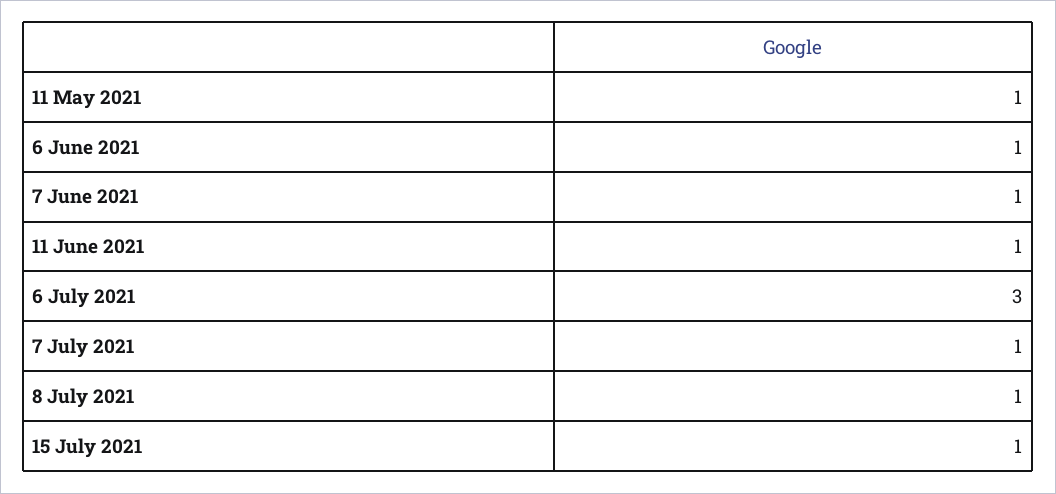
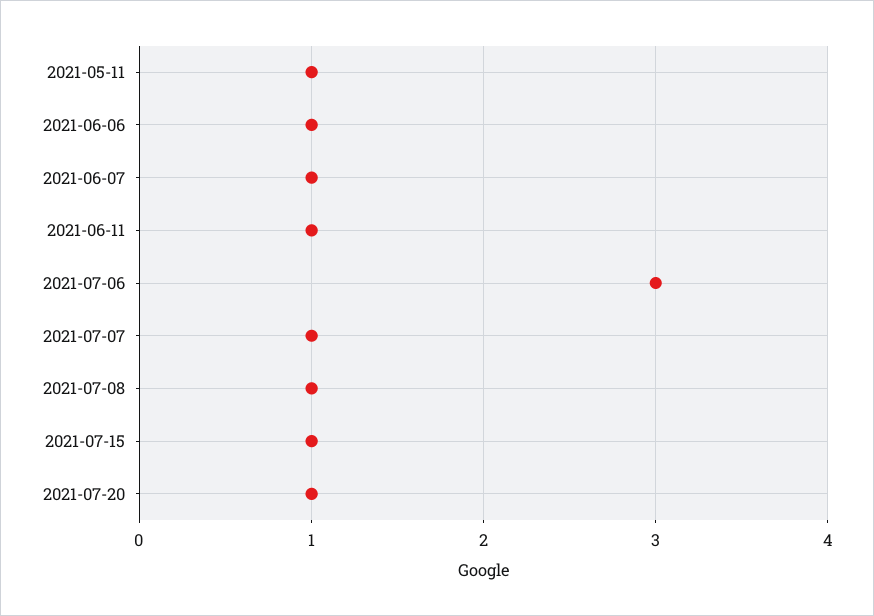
2021-07-20: none -> 1

